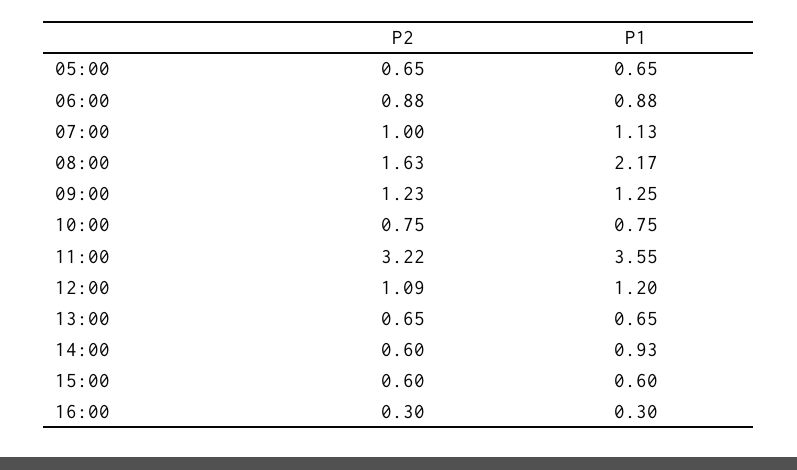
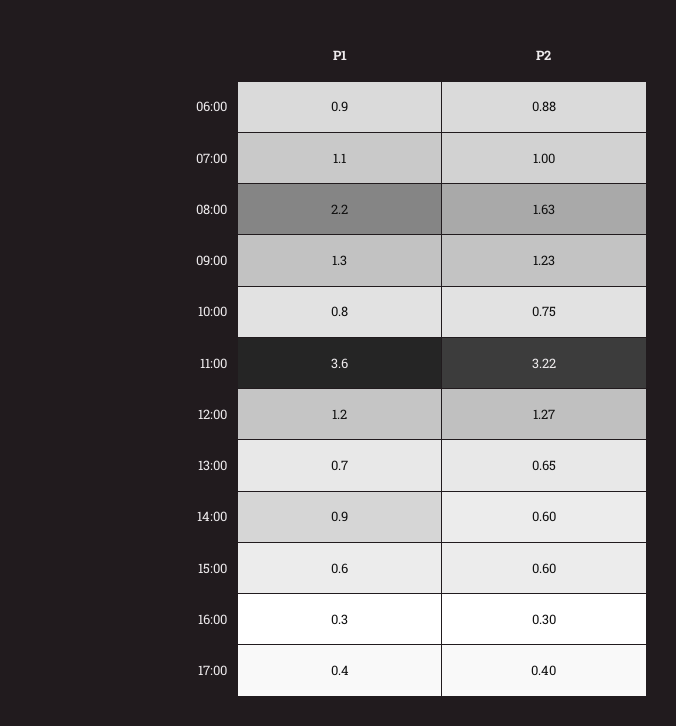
P2, 05:00: 0.65 -> none
P1, 05:00: 0.65 -> none
P2, 12:00: 1.09 -> 1.27
P1, 17:00: none -> 0.4
P2, 17:00: none -> 0.4

